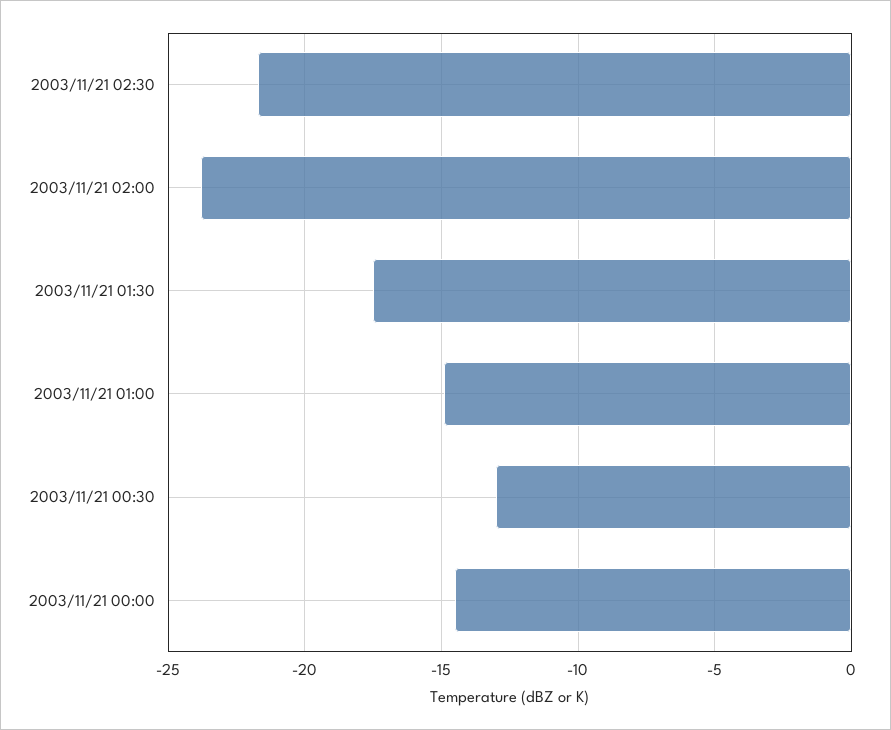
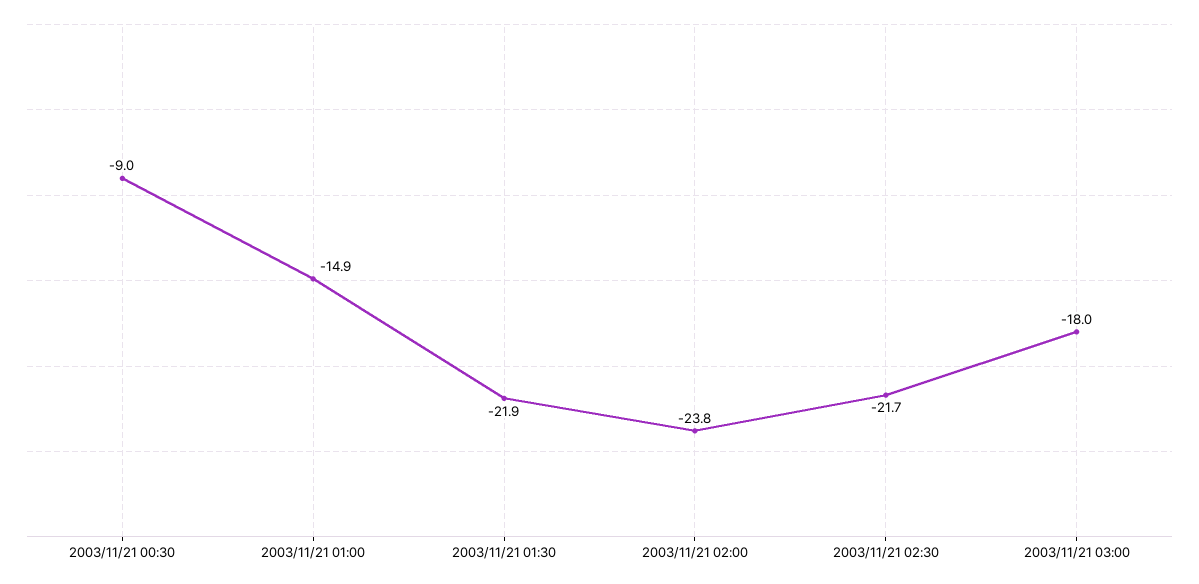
2003/11/21 01:30: -17.5 -> -21.9
2003/11/21 00:30: -13 -> -9
2003/11/21 00:00: -14.5 -> none
2003/11/21 03:00: none -> -18

